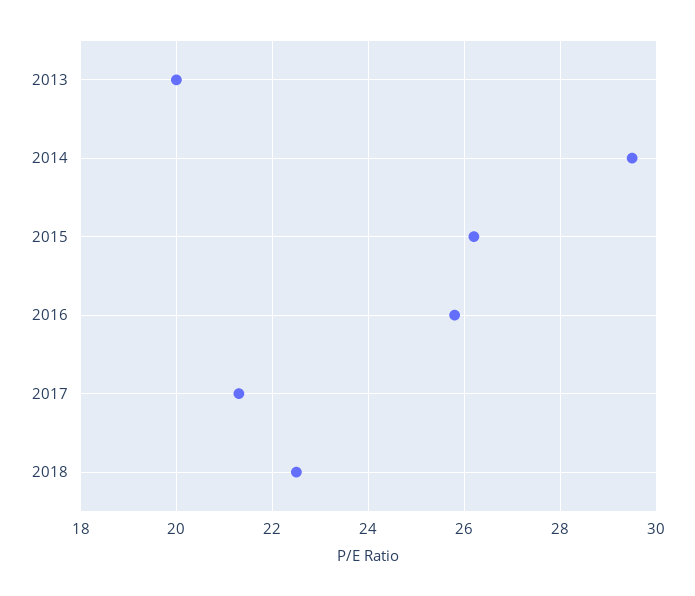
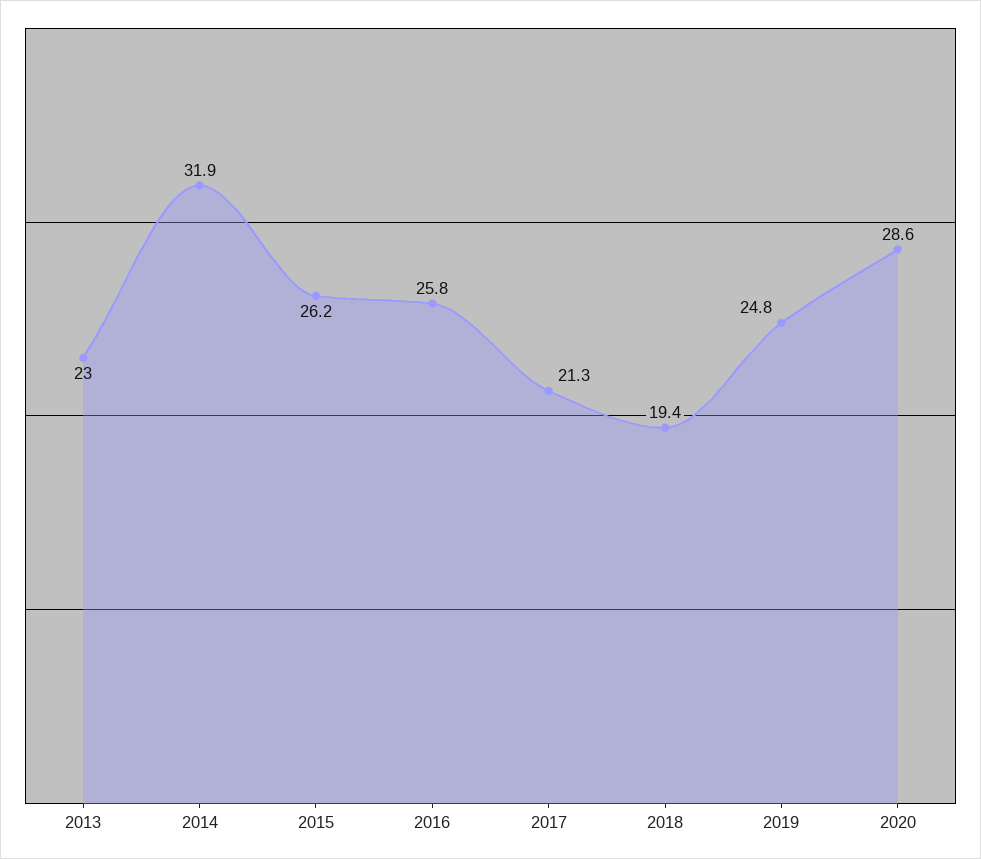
2013: 20 -> 23
2014: 29.5 -> 31.9
2018: 22.5 -> 19.4
2019: none -> 24.8
2020: none -> 28.6

